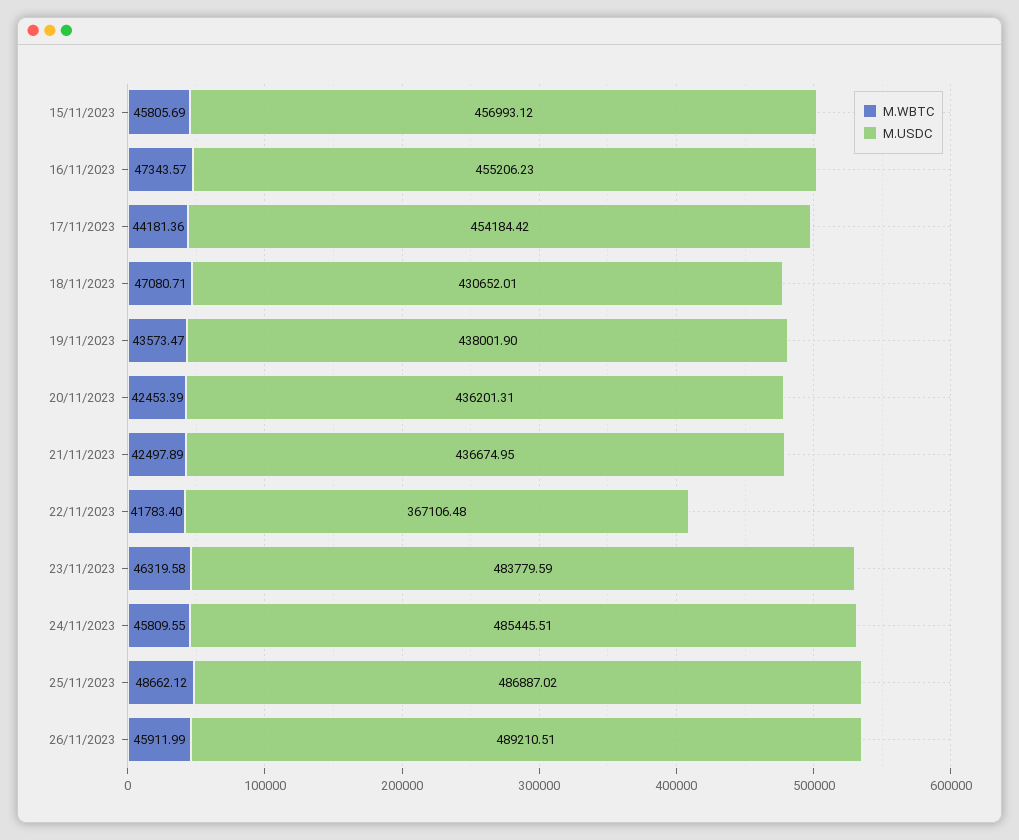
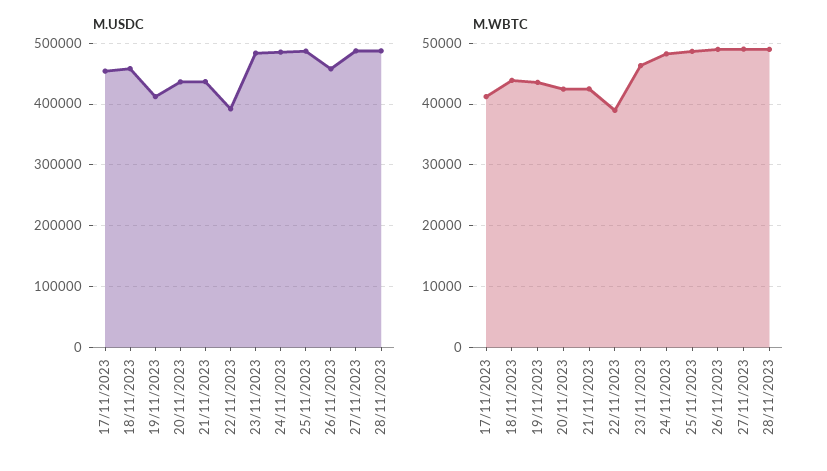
M.WBTC, 15/11/2023: 45805.69 -> none
M.USDC, 15/11/2023: 456993.12 -> none
M.WBTC, 16/11/2023: 47343.57 -> none
M.USDC, 16/11/2023: 455206.23 -> none
M.WBTC, 17/11/2023: 44181.36 -> 41000
M.WBTC, 18/11/2023: 47080.71 -> 44000
M.USDC, 18/11/2023: 430652.01 -> 460000
M.USDC, 19/11/2023: 438001.9 -> 410000
M.WBTC, 22/11/2023: 41783.4 -> 39000
M.USDC, 22/11/2023: 367106.48 -> 390000
M.WBTC, 24/11/2023: 45809.55 -> 48000
M.WBTC, 26/11/2023: 45911.99 -> 49000
M.USDC, 26/11/2023: 489210.51 -> 460000
M.USDC, 27/11/2023: none -> 490000
M.USDC, 28/11/2023: none -> 490000
M.WBTC, 27/11/2023: none -> 49000
M.WBTC, 28/11/2023: none -> 49000

